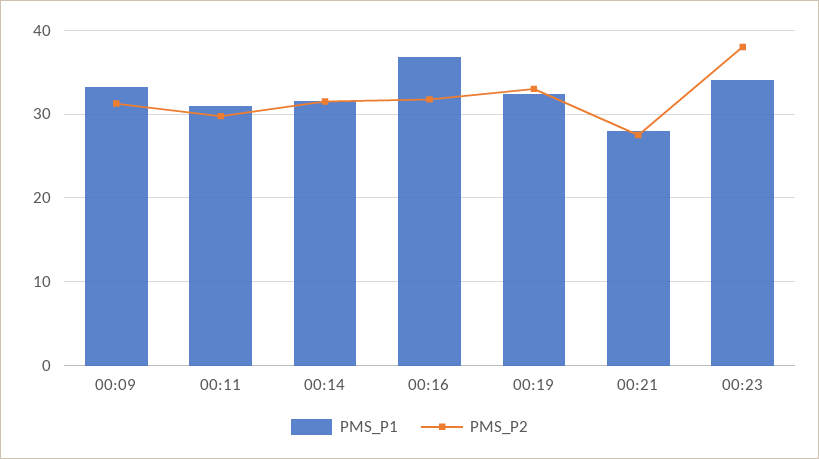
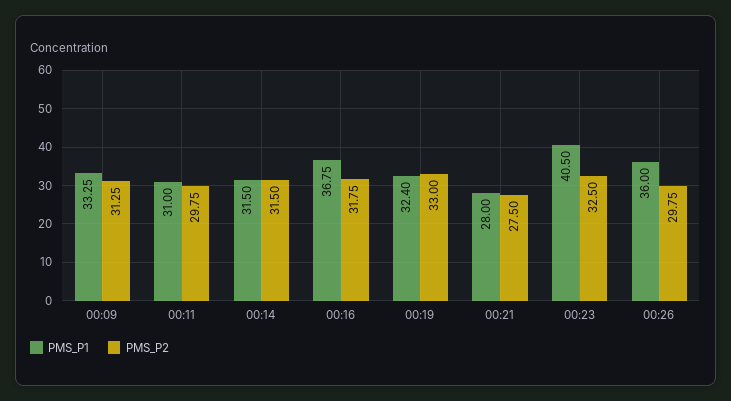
PMS_P1, 00:23: 34 -> 40.5
PMS_P2, 00:23: 38 -> 32.5
PMS_P1, 00:26: none -> 36
PMS_P2, 00:26: none -> 29.75

